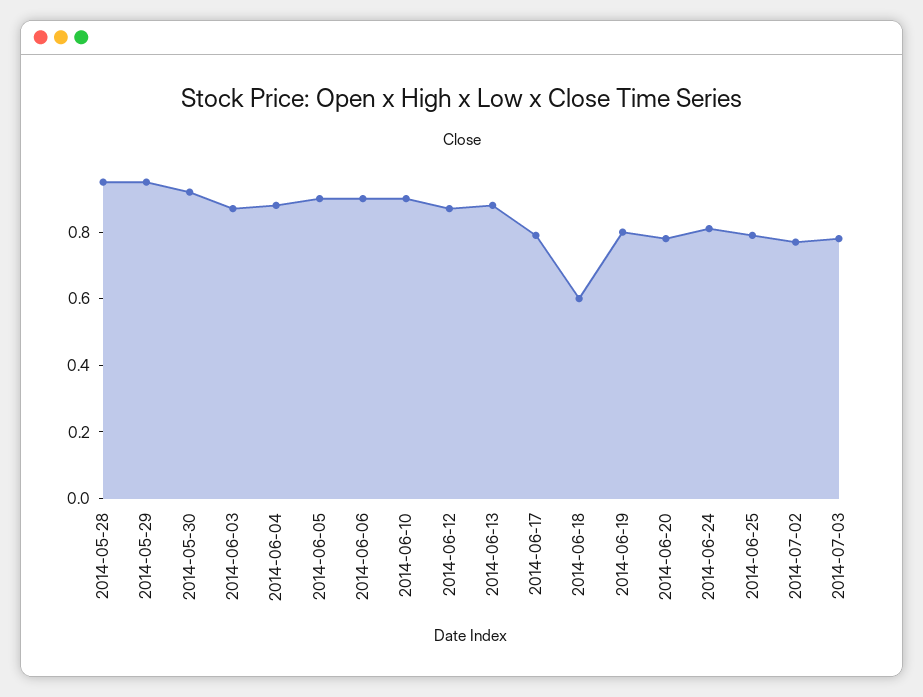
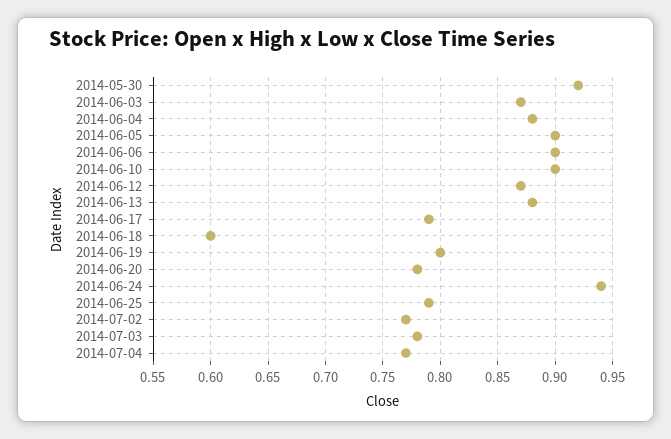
2014-05-28: 0.95 -> none
2014-05-29: 0.95 -> none
2014-06-24: 0.8 -> 0.94
2014-07-04: none -> 0.77

